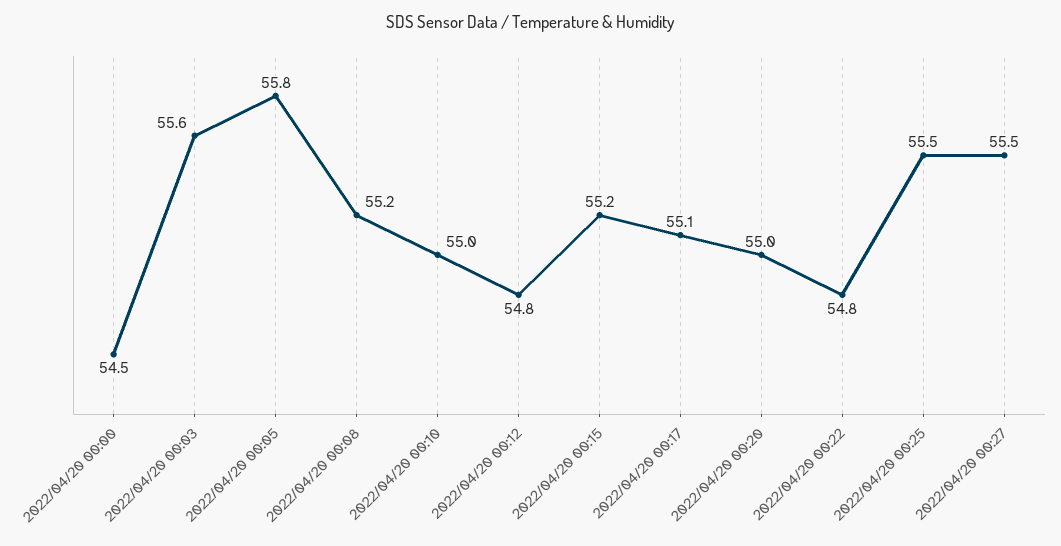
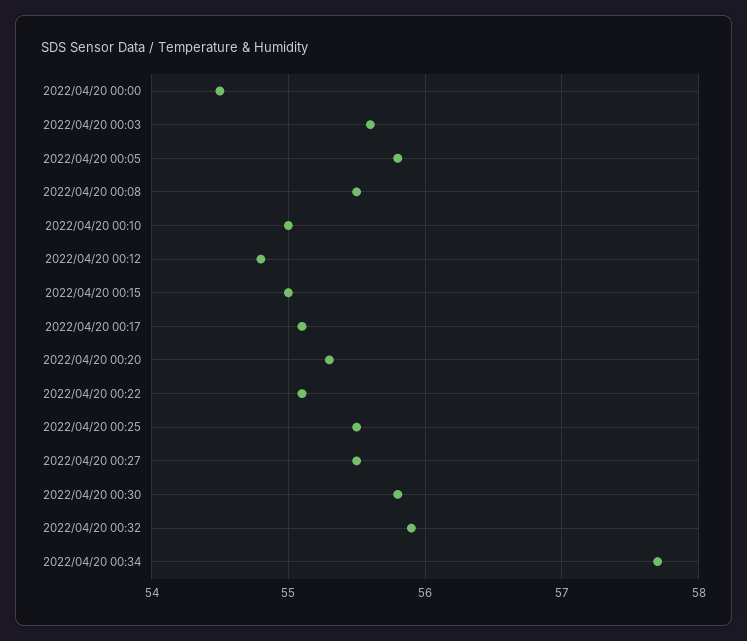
2022/04/20 00:08: 55.2 -> 55.5
2022/04/20 00:15: 55.2 -> 55
2022/04/20 00:20: 55 -> 55.3
2022/04/20 00:22: 54.8 -> 55.1
2022/04/20 00:30: none -> 55.8
2022/04/20 00:32: none -> 55.9
2022/04/20 00:34: none -> 57.7

